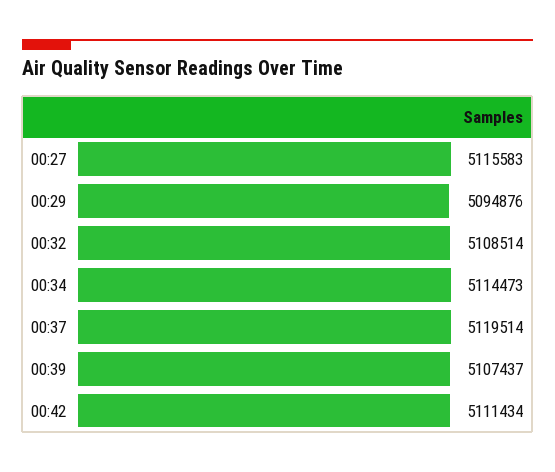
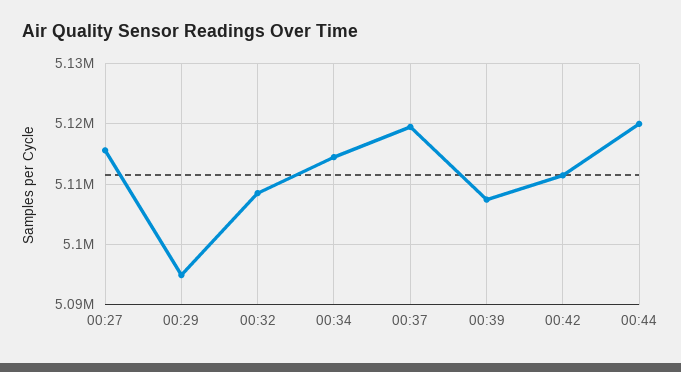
00:44: none -> 5120000

